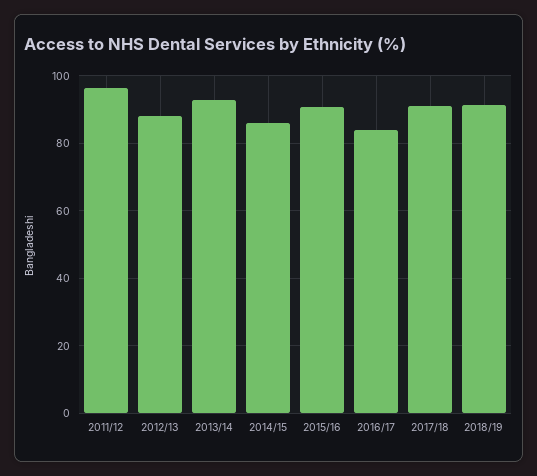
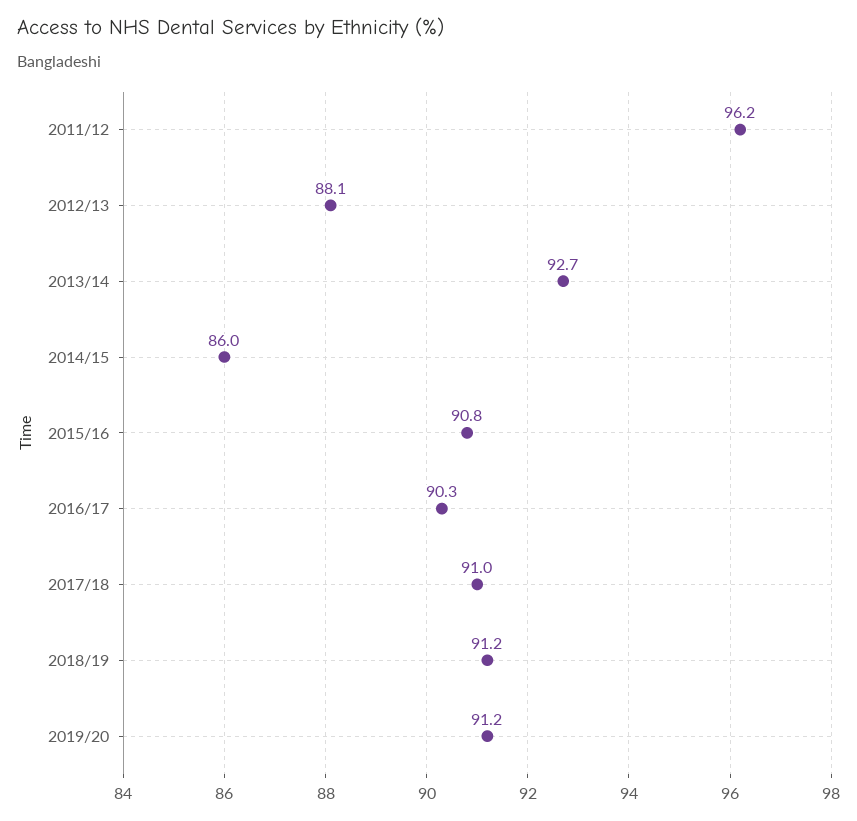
2016/17: 84 -> 90.3
2019/20: none -> 91.2

